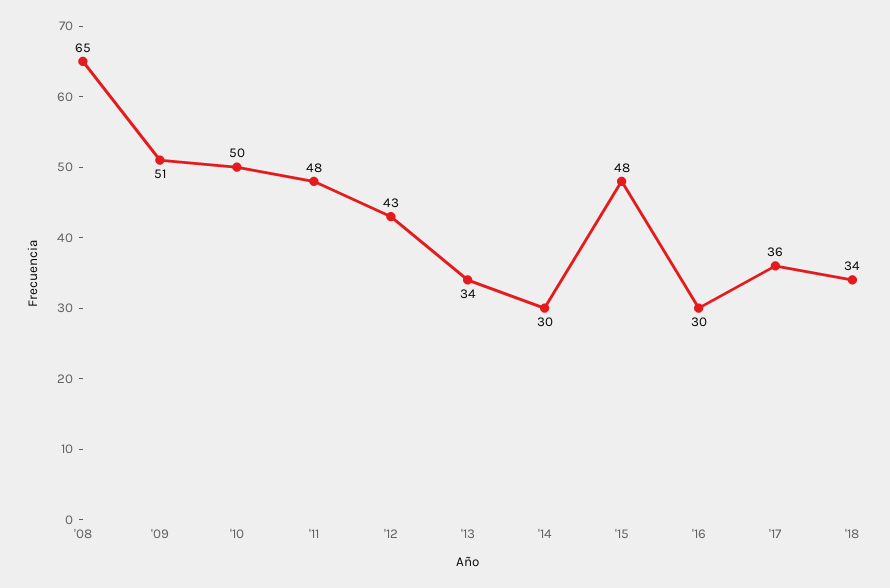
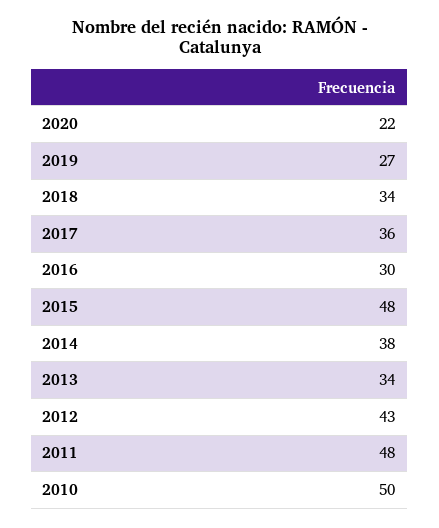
'08: 65 -> none
'09: 51 -> none
'14: 30 -> 38
2020: none -> 22
2019: none -> 27

